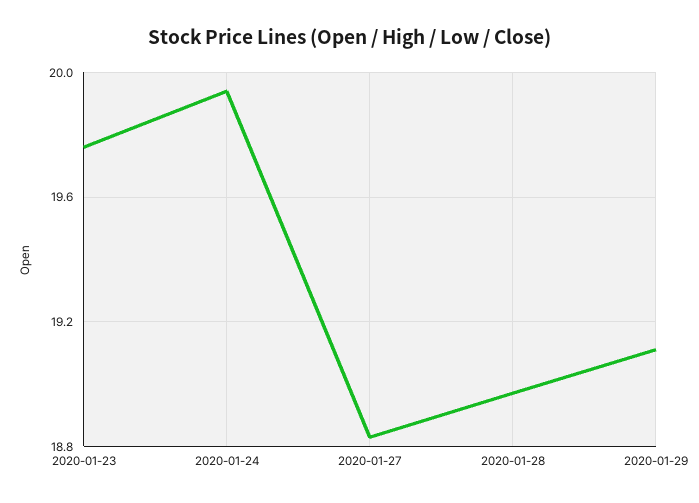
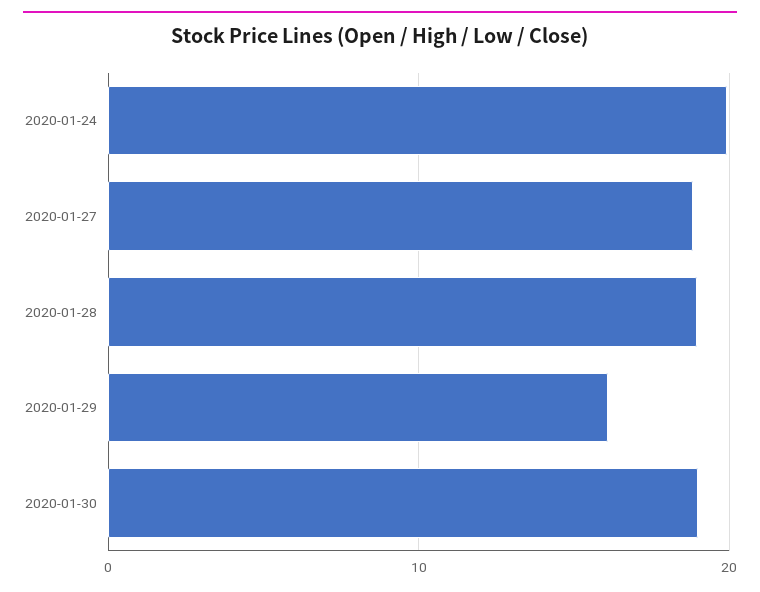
2020-01-23: 19.75 -> none
2020-01-29: 19.1 -> 16
2020-01-30: none -> 19

